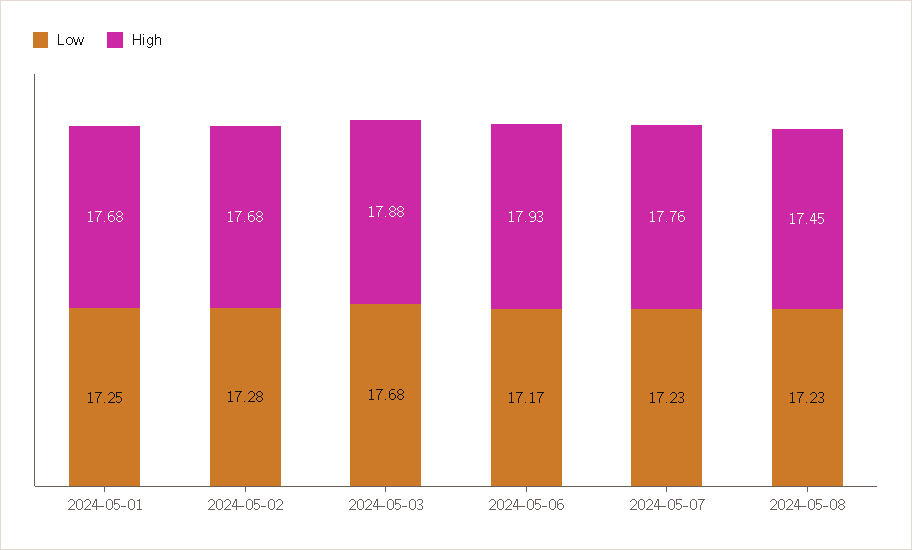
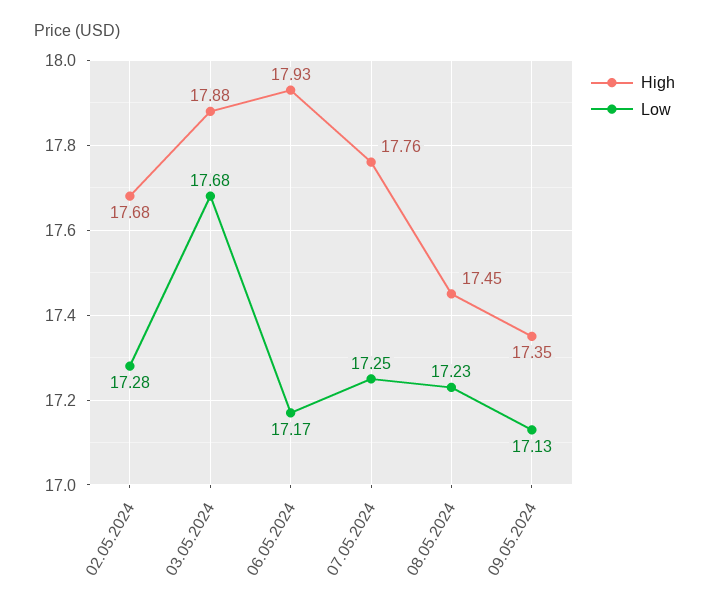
Low, 2024-05-01: 17.25 -> none
High, 2024-05-01: 17.68 -> none
Low, 2024-05-07: 17.23 -> 17.25
High, 09.05.2024: none -> 17.35
Low, 09.05.2024: none -> 17.13

